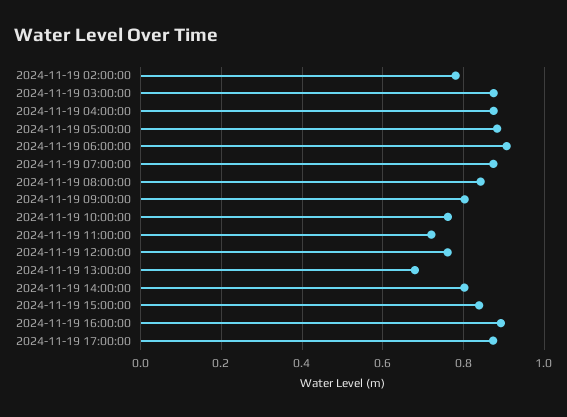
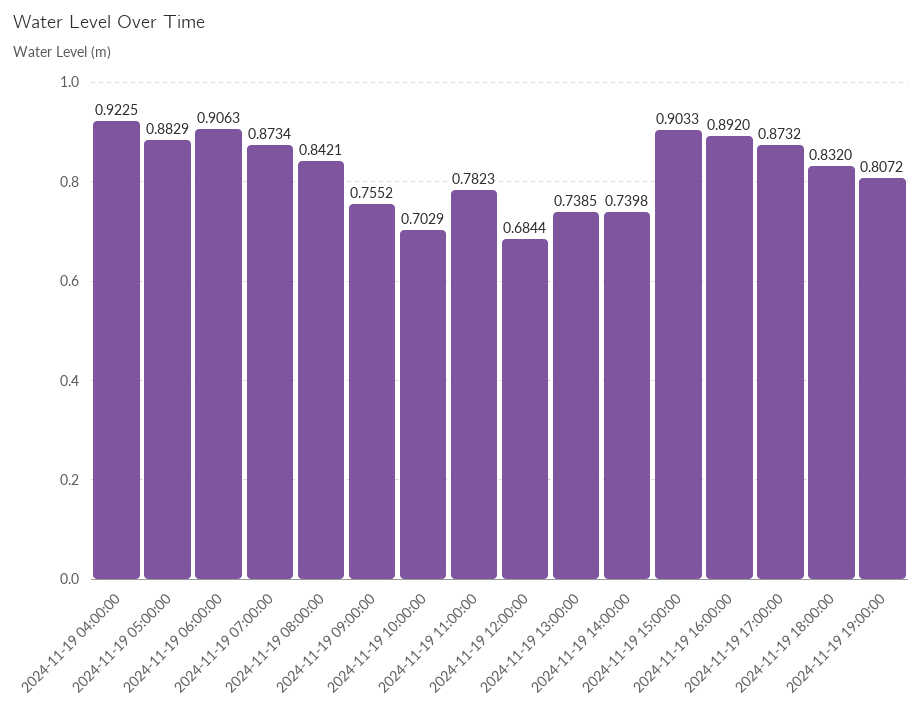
2024-11-19 02:00:00: 0.78 -> none
2024-11-19 03:00:00: 0.88 -> none
2024-11-19 04:00:00: 0.88 -> 0.9225
2024-11-19 09:00:00: 0.8 -> 0.7552
2024-11-19 10:00:00: 0.76 -> 0.7029
2024-11-19 11:00:00: 0.72 -> 0.7823
2024-11-19 12:00:00: 0.76 -> 0.6844
2024-11-19 13:00:00: 0.68 -> 0.7385
2024-11-19 14:00:00: 0.8 -> 0.7398
2024-11-19 15:00:00: 0.84 -> 0.9033
2024-11-19 18:00:00: none -> 0.832
2024-11-19 19:00:00: none -> 0.8072

